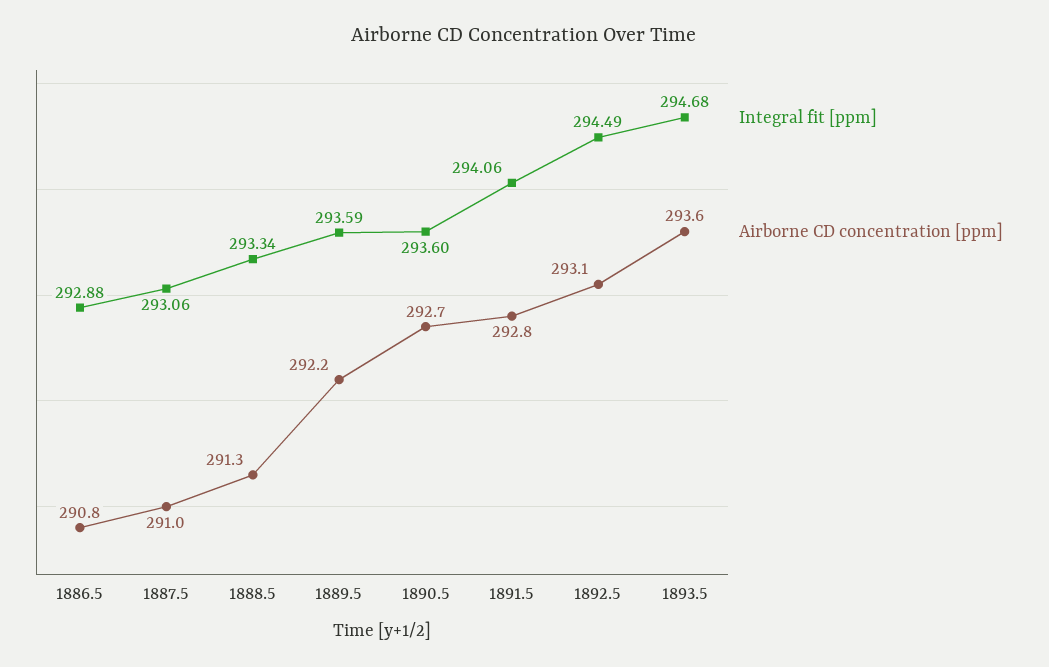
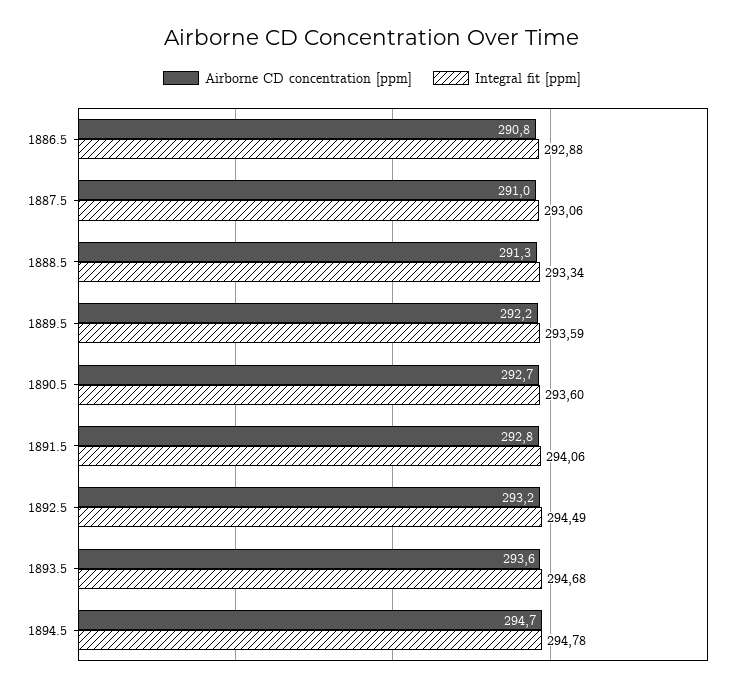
Airborne CD concentration [ppm], 1892.5: 293.1 -> 293.2
Airborne CD concentration [ppm], 1894.5: none -> 294.7
Integral fit [ppm], 1894.5: none -> 294.78

